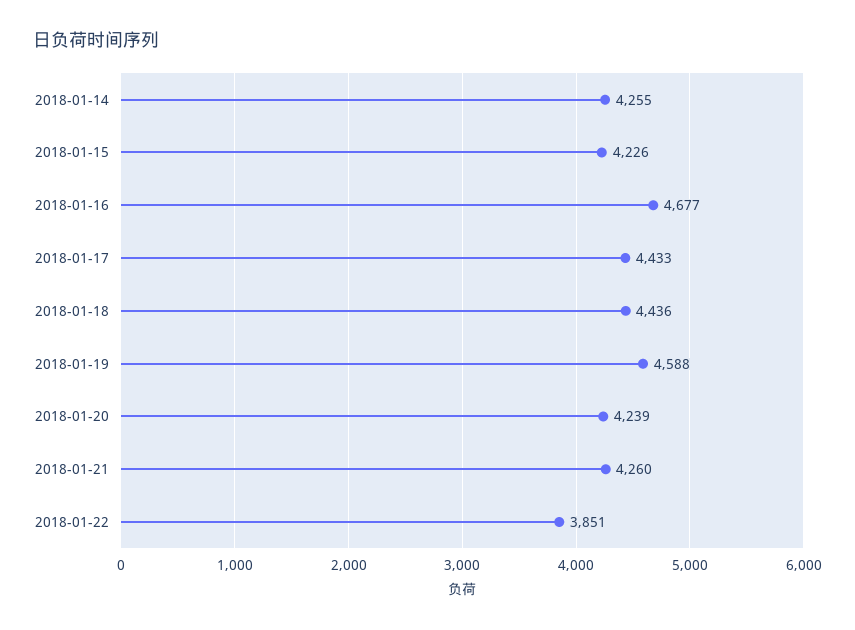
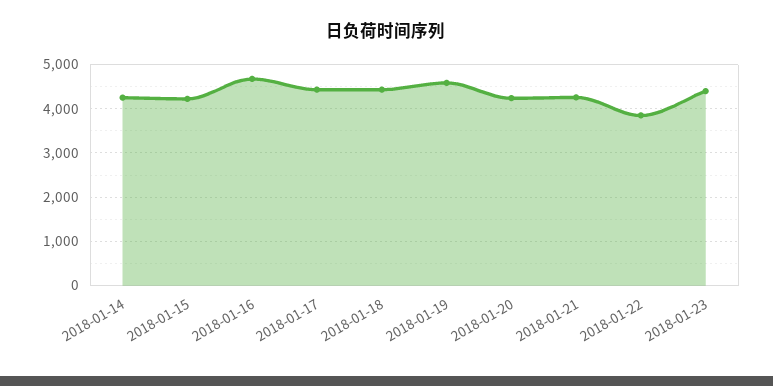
2018-01-23: none -> 4400

